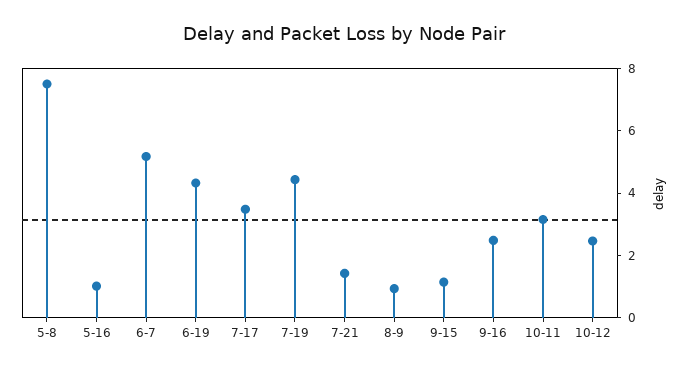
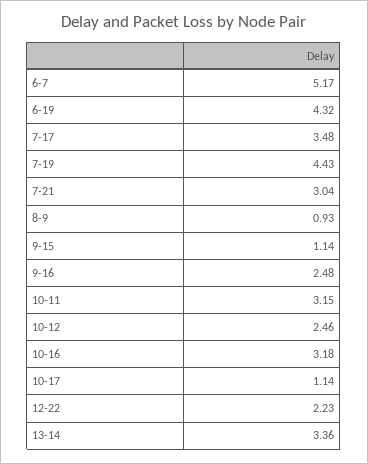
5-8: 7.5 -> none
5-16: 1 -> none
7-21: 1.5 -> 3.04
10-16: none -> 3.18
10-17: none -> 1.14
12-22: none -> 2.23
13-14: none -> 3.36

